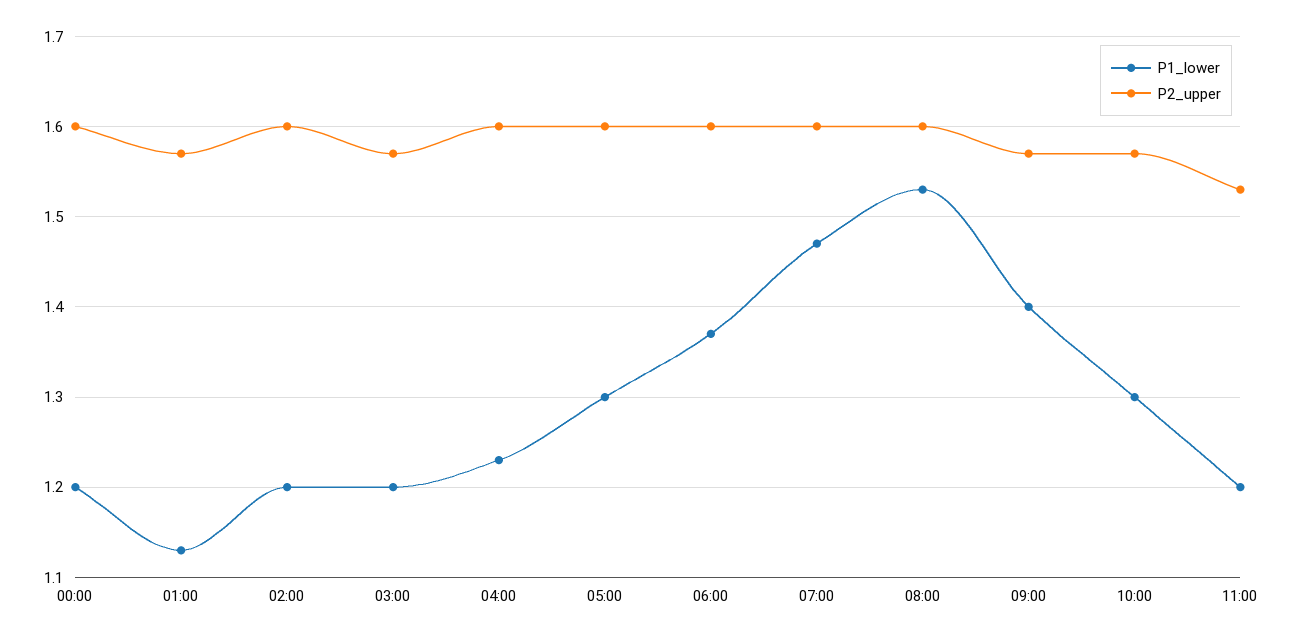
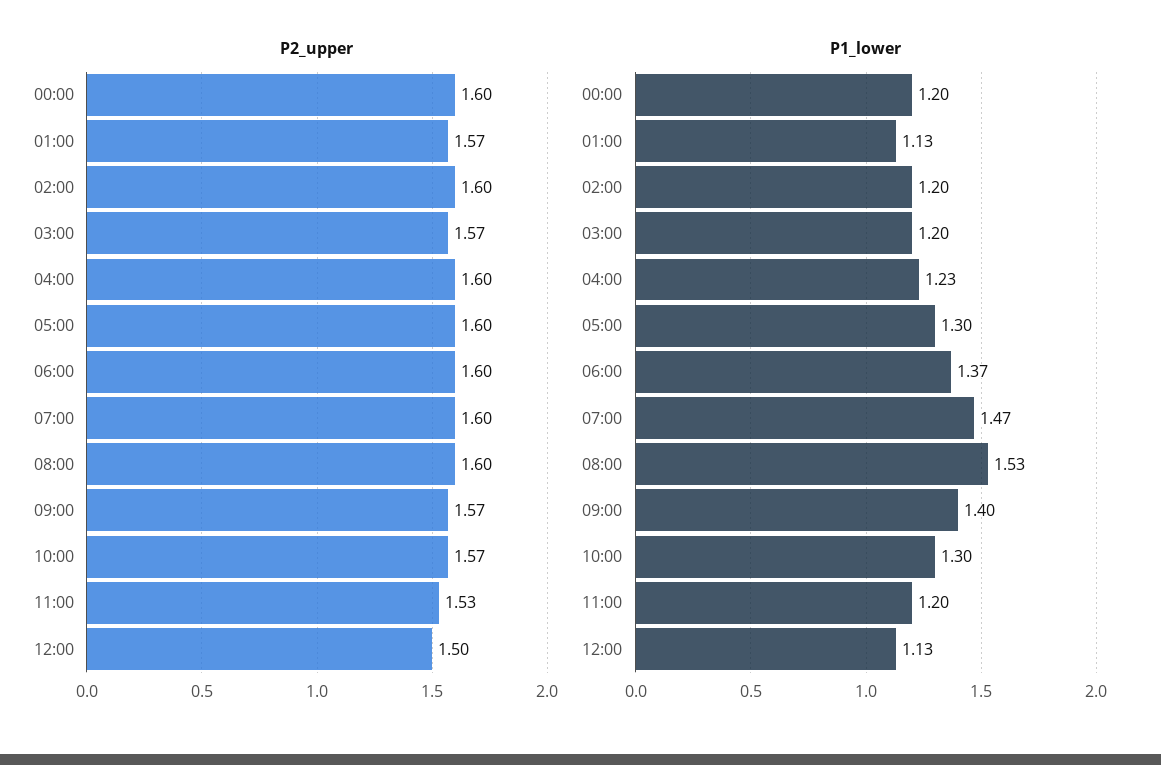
P2_upper, 12:00: none -> 1.5
P1_lower, 12:00: none -> 1.13

